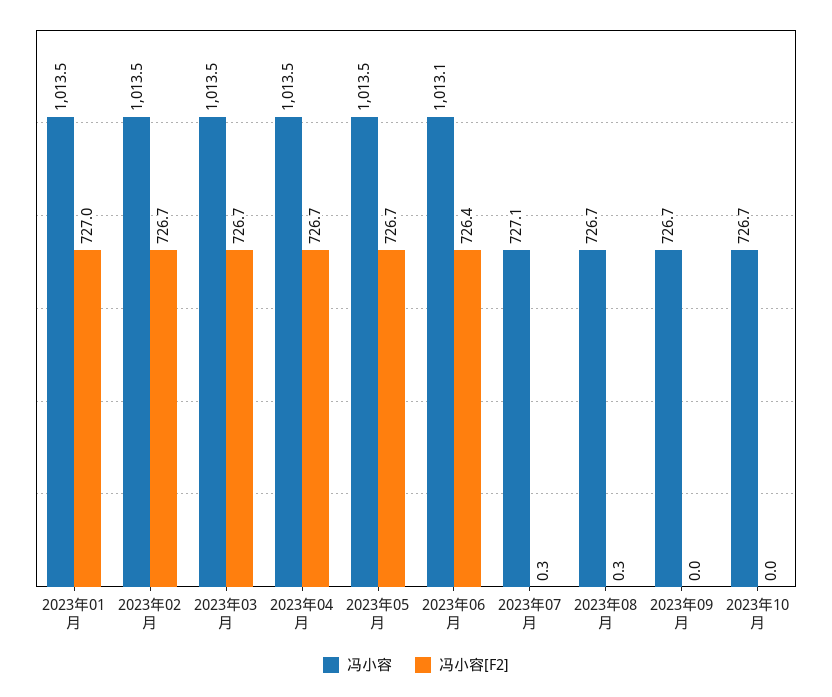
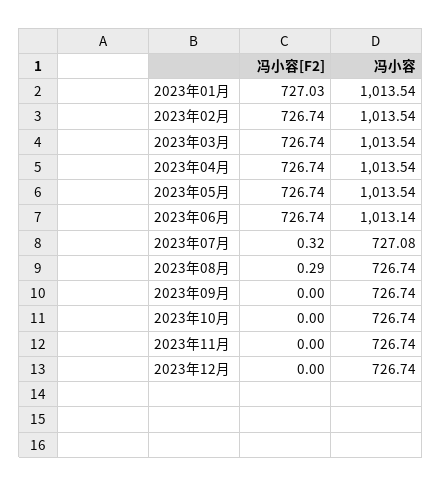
冯小容[F2], 2023年06月: 726.4 -> 726.74
冯小容[F2], 2023年11月: none -> 0
冯小容, 2023年11月: none -> 726.74
冯小容[F2], 2023年12月: none -> 0
冯小容, 2023年12月: none -> 726.74

